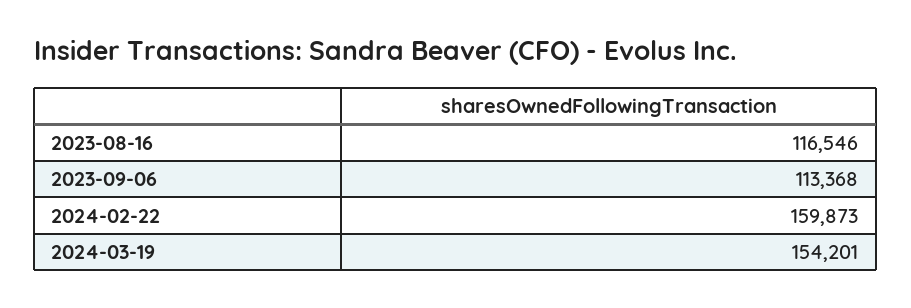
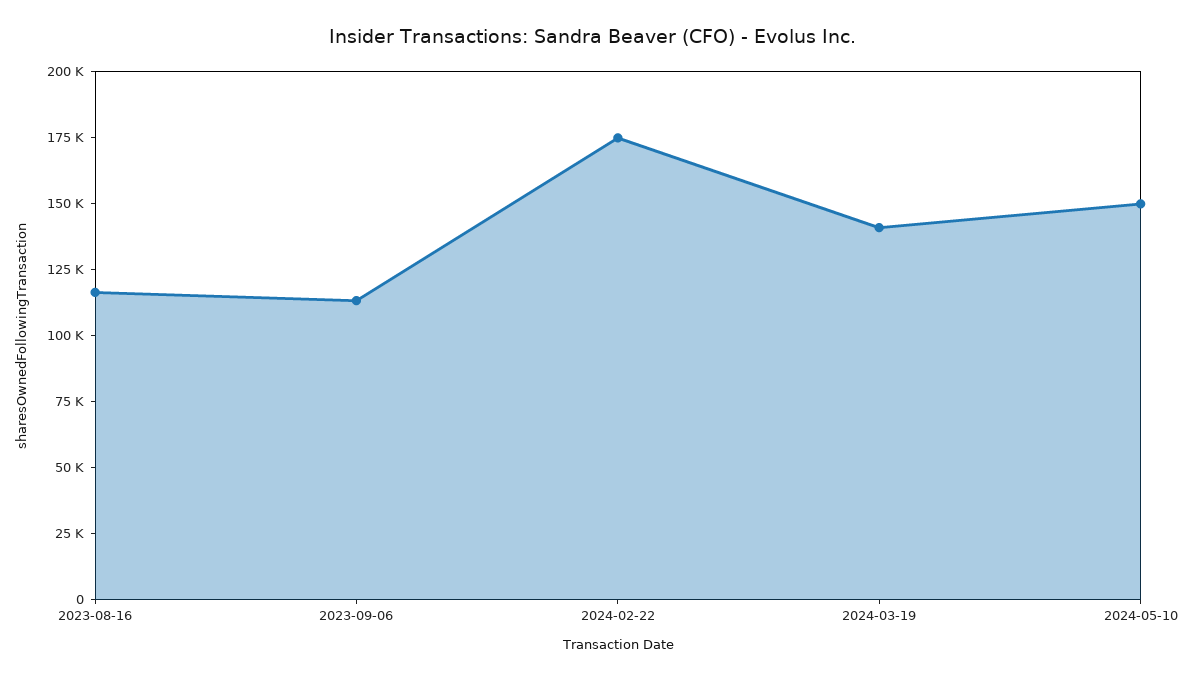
2024-02-22: 159873 -> 175000
2024-03-19: 154201 -> 140000
2024-05-10: none -> 150000

